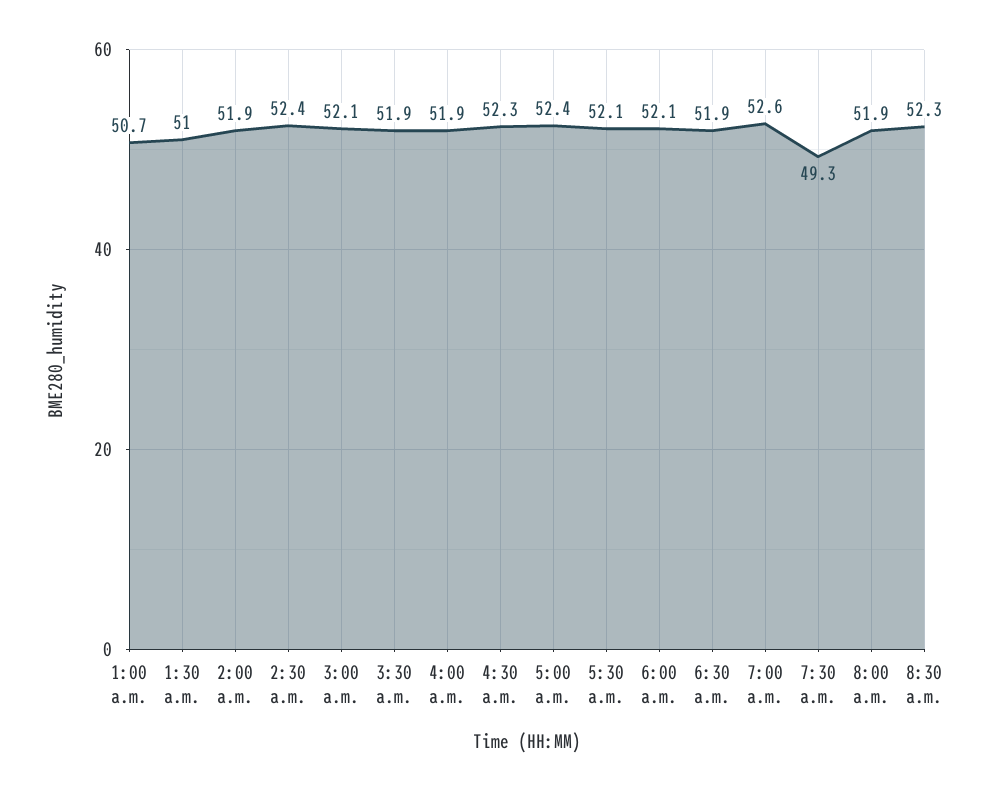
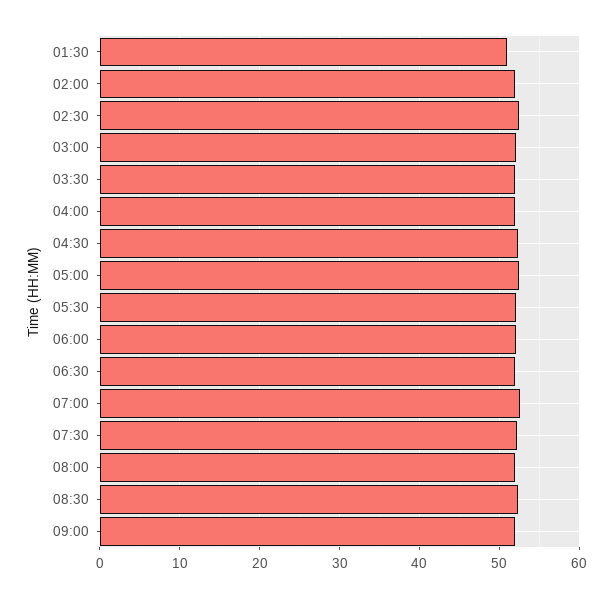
1:00 a.m.: 50.7 -> none
7:30 a.m.: 49.3 -> 52
09:00: none -> 52

